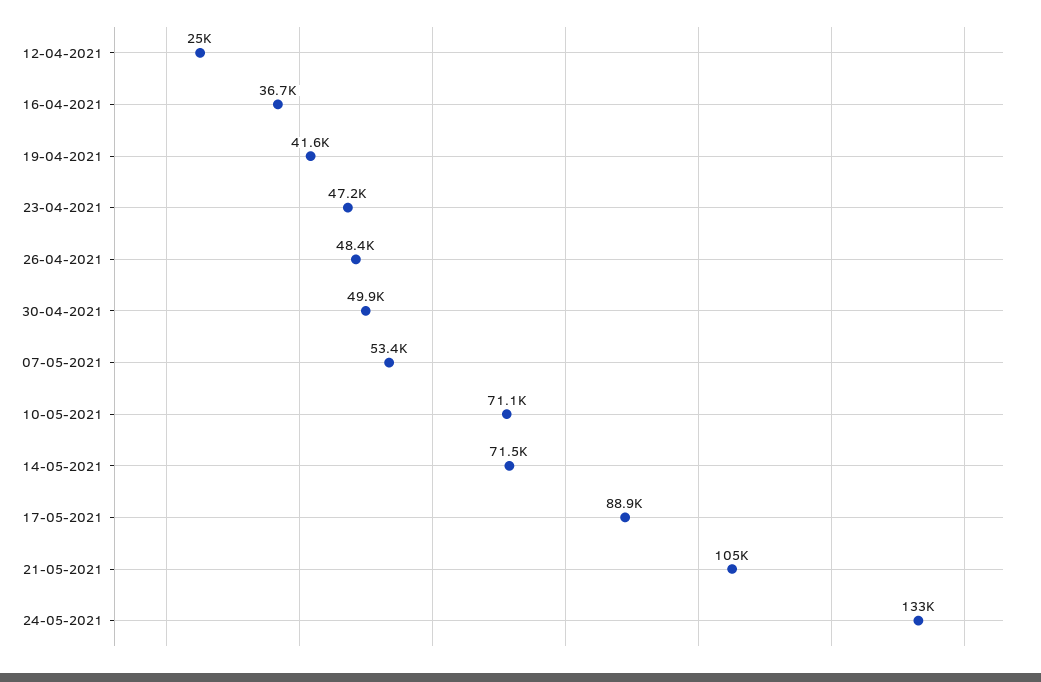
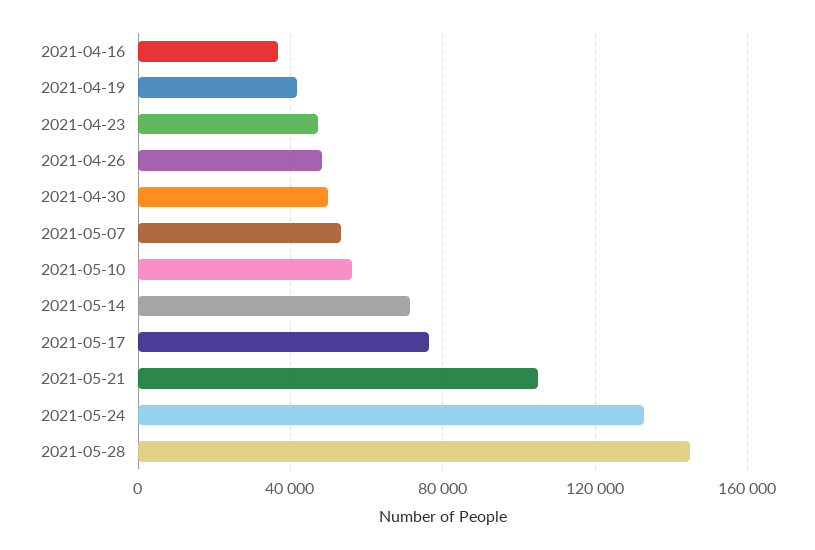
12-04-2021: 25000 -> none
10-05-2021: 71100 -> 55000
17-05-2021: 88900 -> 75000
2021-05-28: none -> 145000

